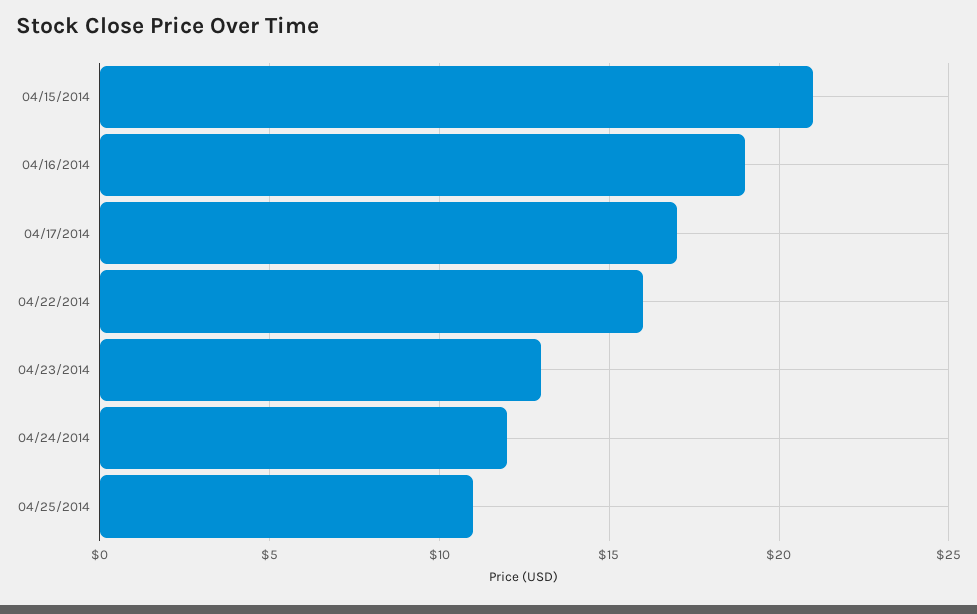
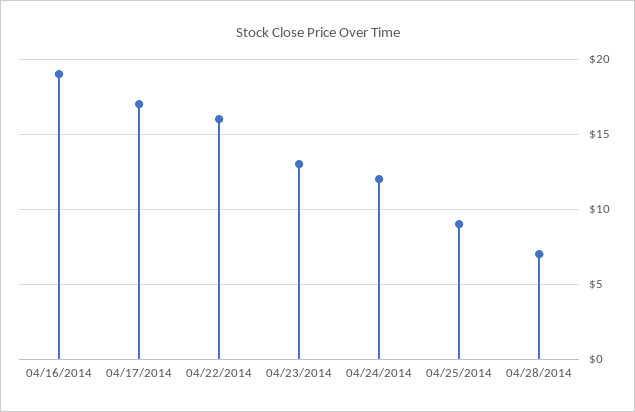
04/15/2014: 21 -> none
04/25/2014: 11 -> 9
04/28/2014: none -> 7

